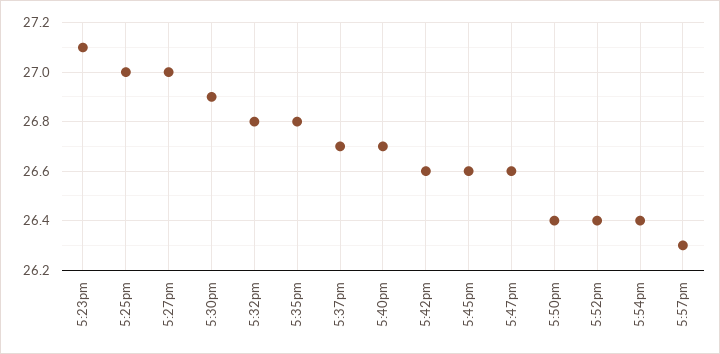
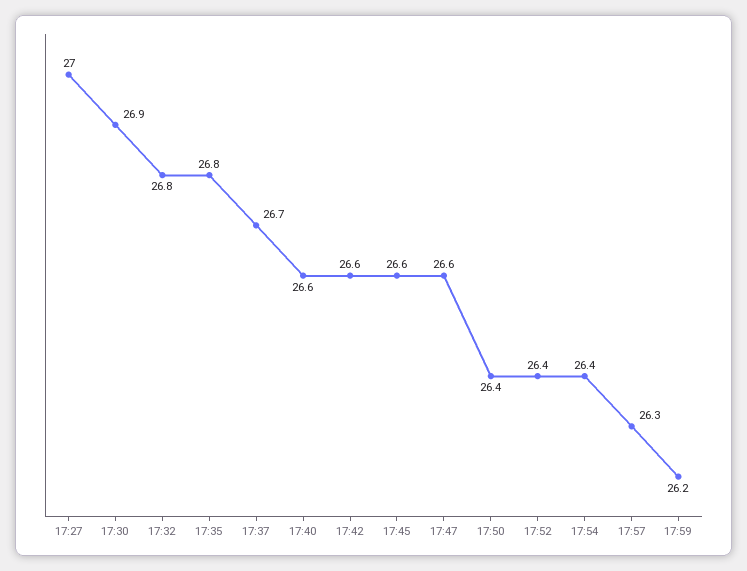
5:23pm: 27.1 -> none
5:25pm: 27 -> none
5:40pm: 26.7 -> 26.6
17:59: none -> 26.2

